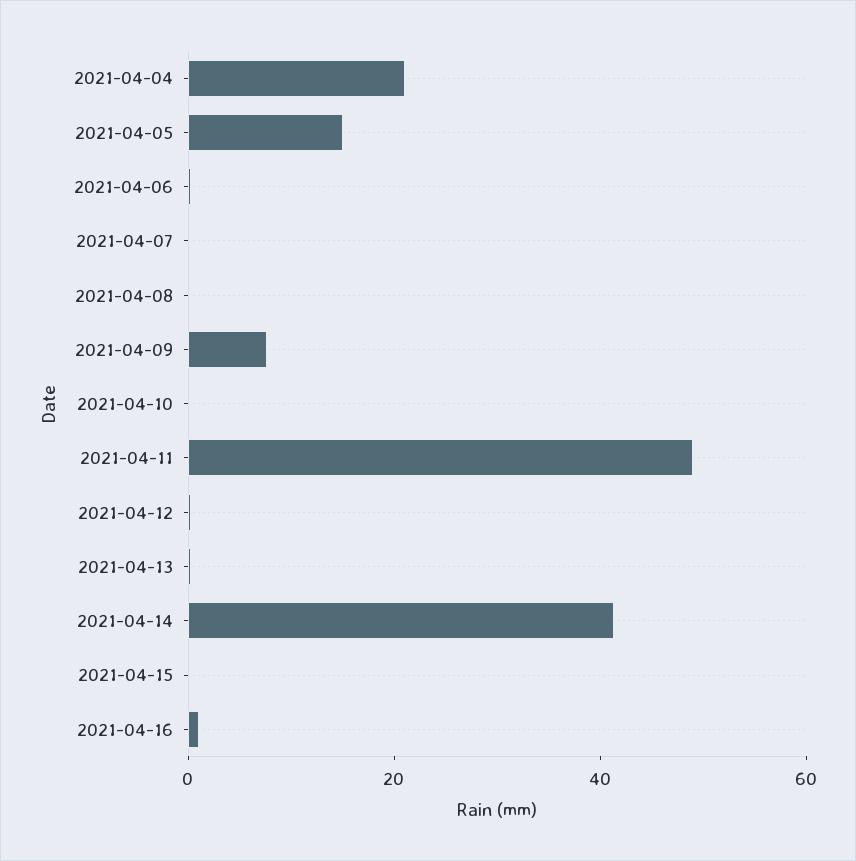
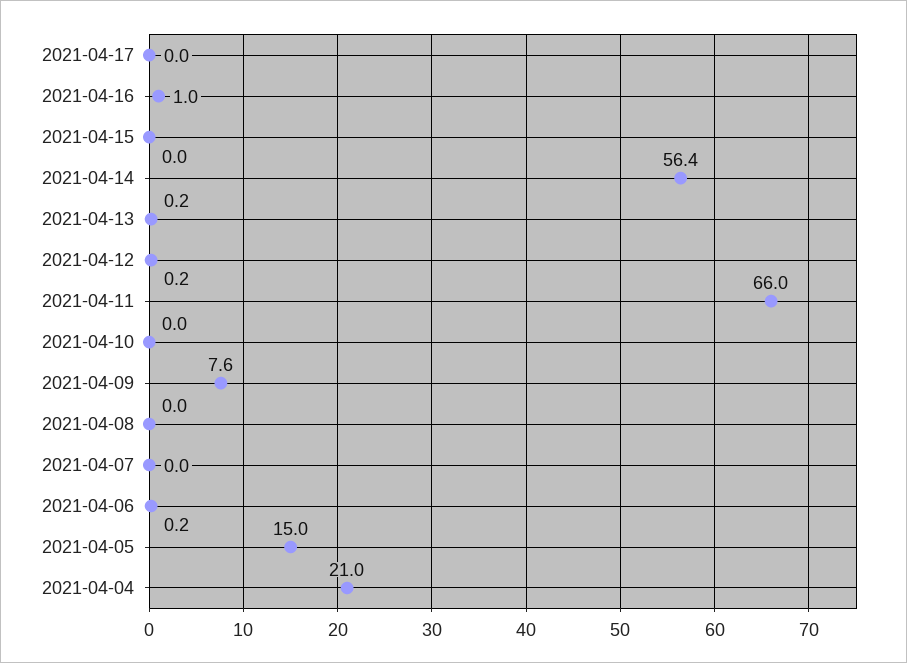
2021-04-11: 50 -> 66
2021-04-14: 40 -> 56.4
2021-04-17: none -> 0

